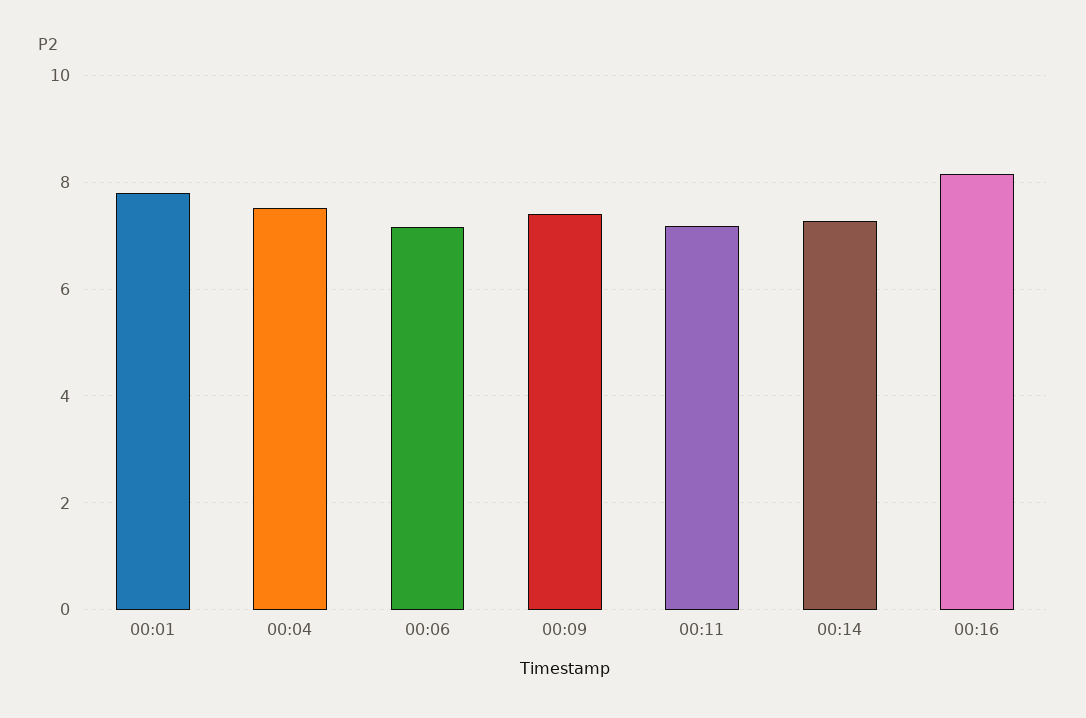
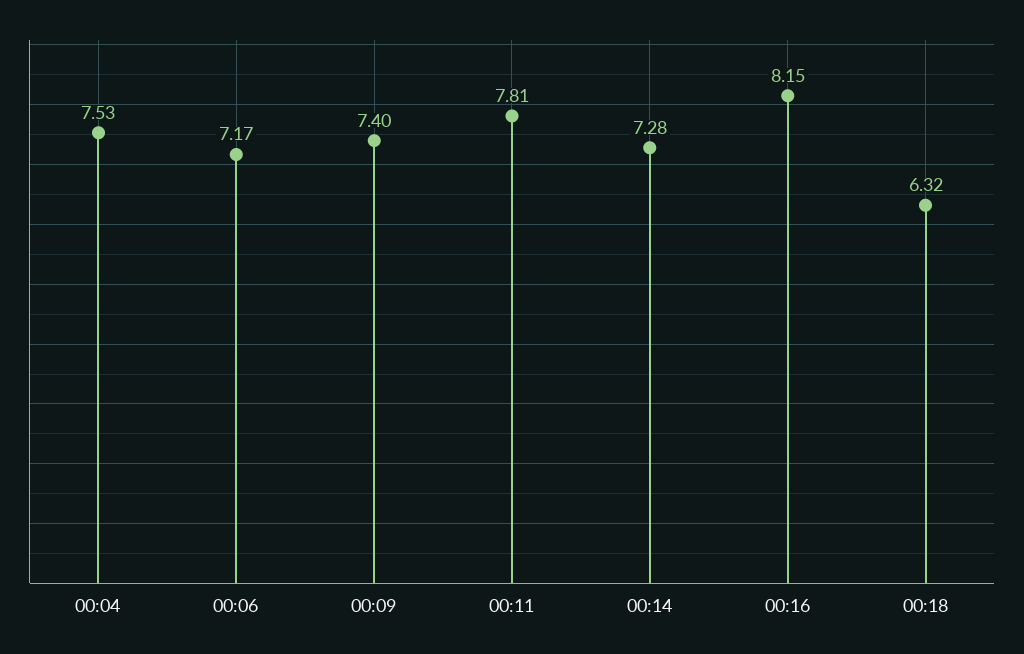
00:01: 7.8 -> none
00:11: 7.2 -> 7.81
00:18: none -> 6.32

